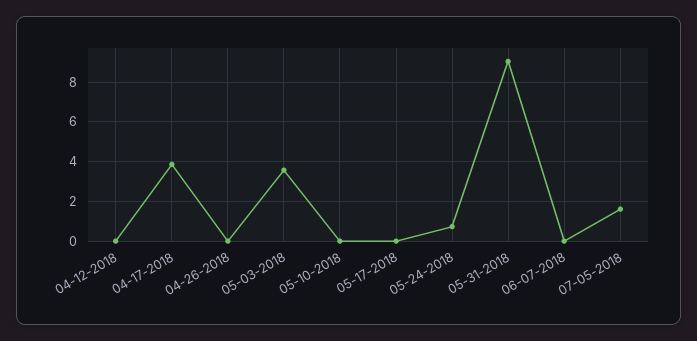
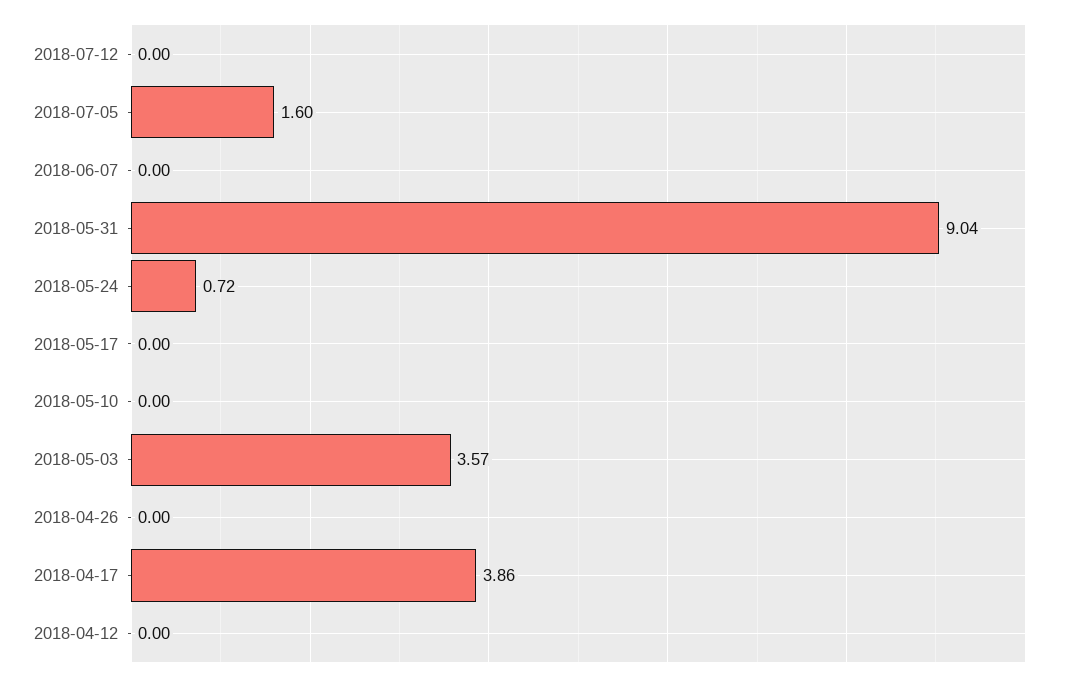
2018-07-12: none -> 0

